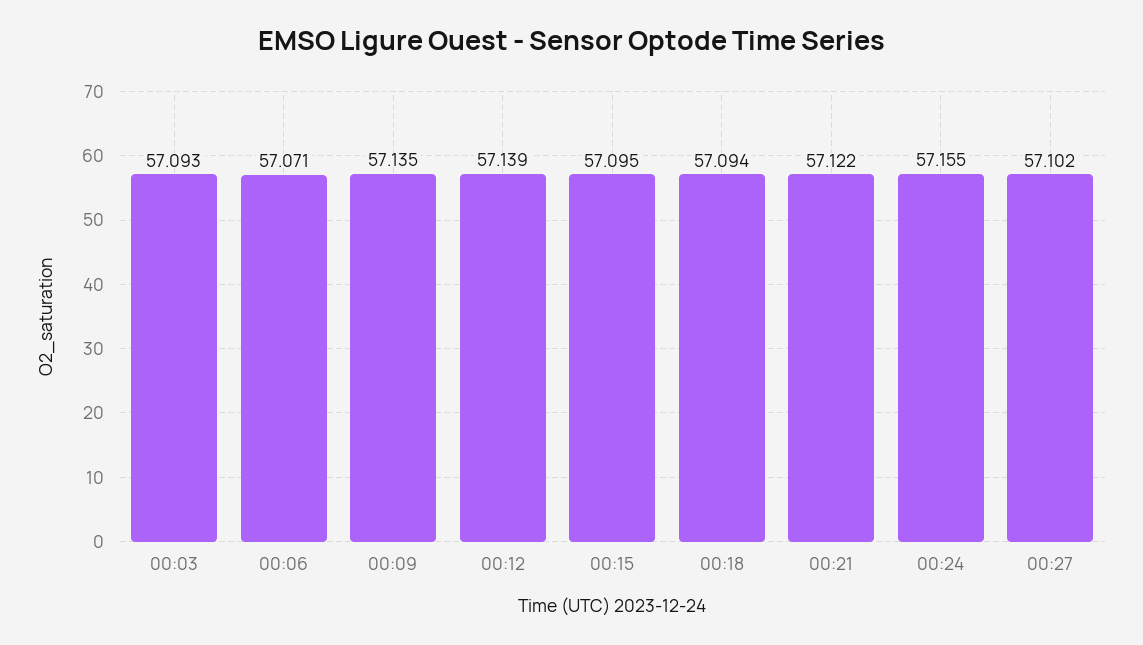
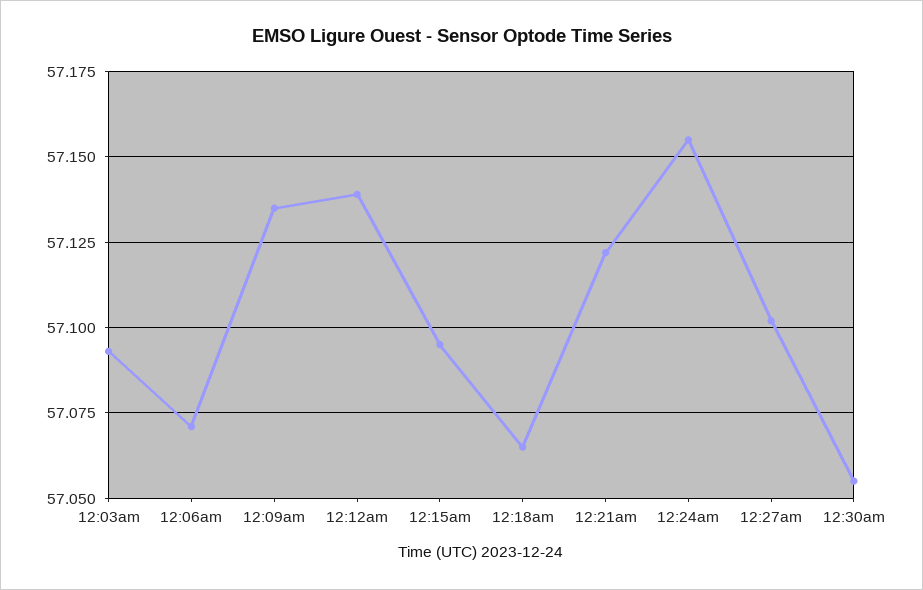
00:18: 57.094 -> 57.065
12:30am: none -> 57.055

